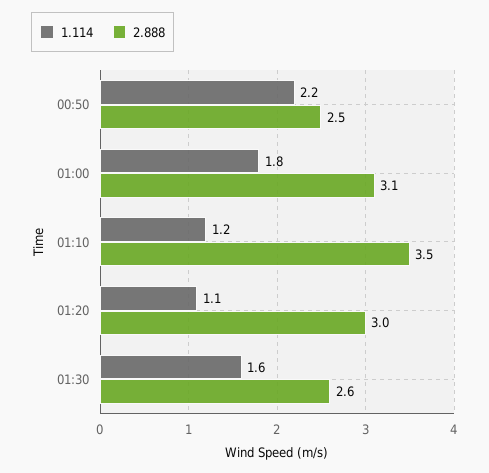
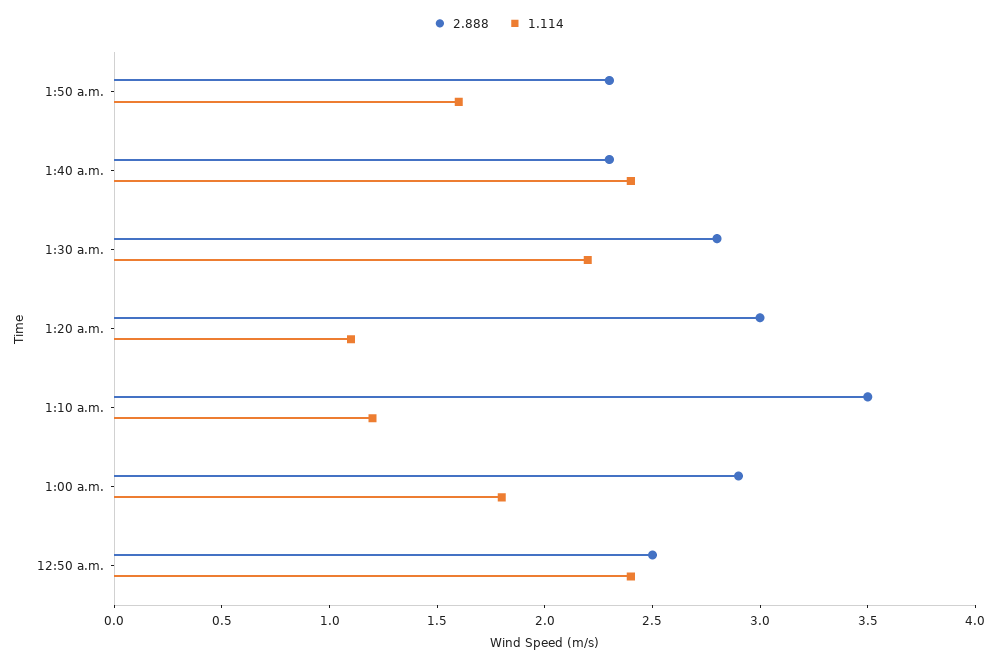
1.114, 00:50: 2.2 -> 2.4
2.888, 01:00: 3.1 -> 2.9
1.114, 01:30: 1.6 -> 2.2
2.888, 01:30: 2.6 -> 2.8
2.888, 1:50 a.m.: none -> 2.3
1.114, 1:50 a.m.: none -> 1.6
2.888, 1:40 a.m.: none -> 2.3
1.114, 1:40 a.m.: none -> 2.4

